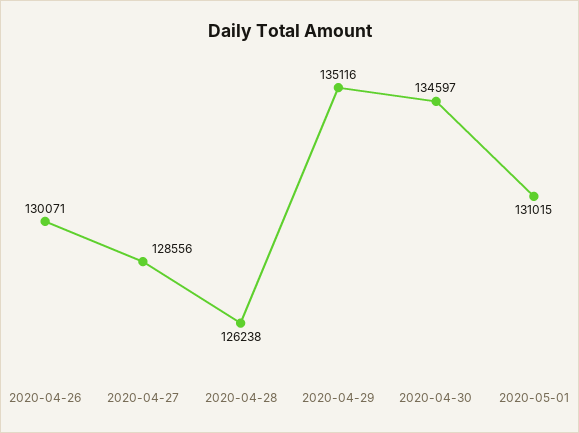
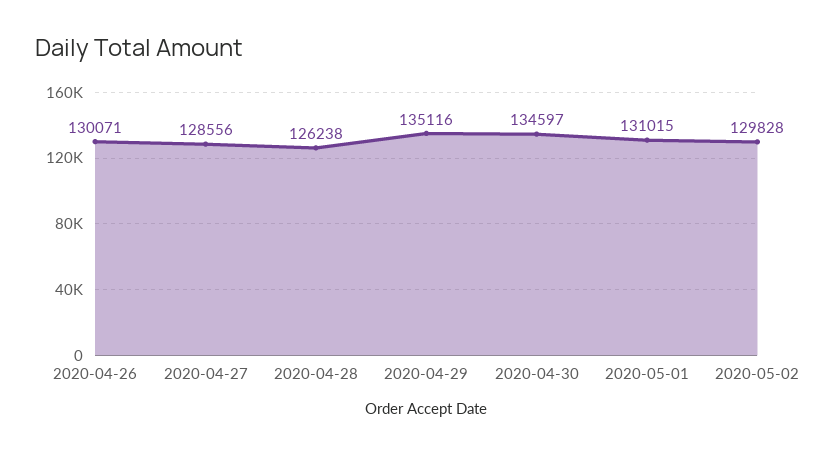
2020-05-02: none -> 129828

